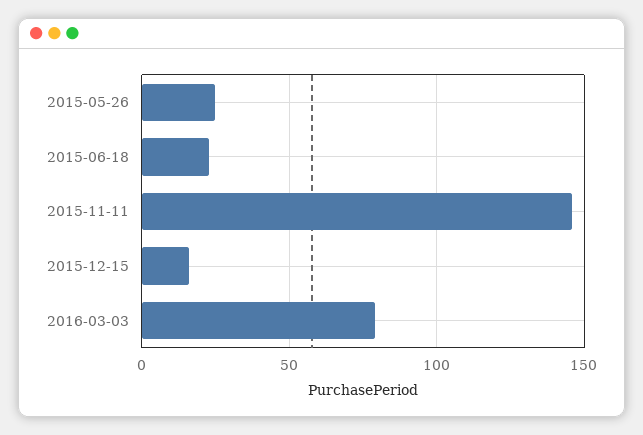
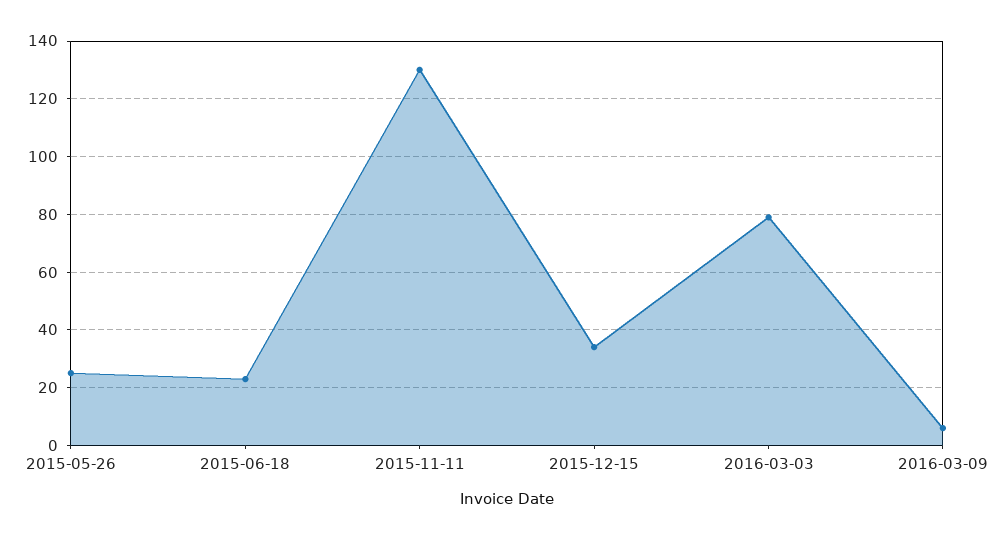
2015-11-11: 145 -> 130
2015-12-15: 15 -> 35
2016-03-09: none -> 5

